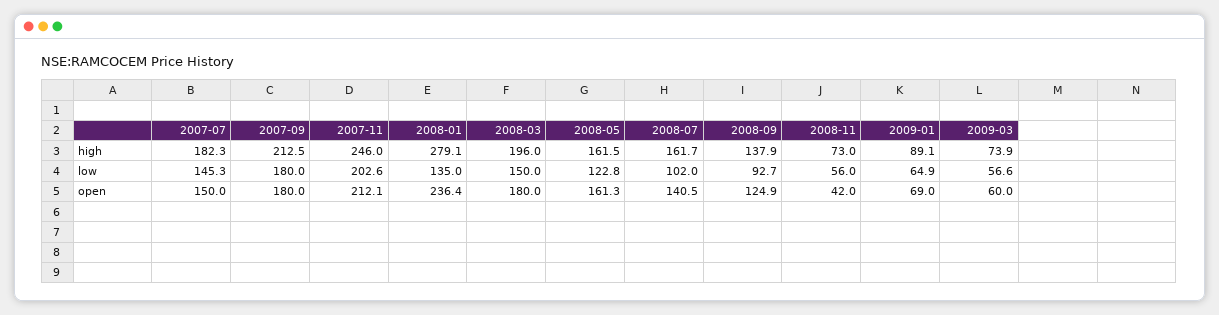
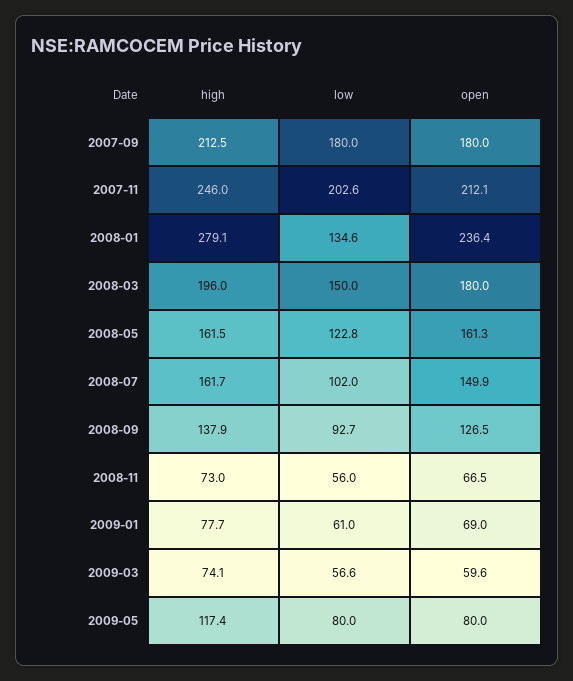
2007-07, high: 182.3 -> none
2009-01, high: 89.1 -> 77.7
2009-03, high: 73.9 -> 74.1
2007-07, low: 145.3 -> none
2008-01, low: 135 -> 134.6
2009-01, low: 64.9 -> 61
2007-07, open: 150 -> none
2008-07, open: 140.5 -> 149.9
2008-09, open: 124.9 -> 126.5
2008-11, open: 42 -> 66.5
2009-03, open: 60 -> 59.6
2009-05, high: none -> 117.4
2009-05, low: none -> 80
2009-05, open: none -> 80

